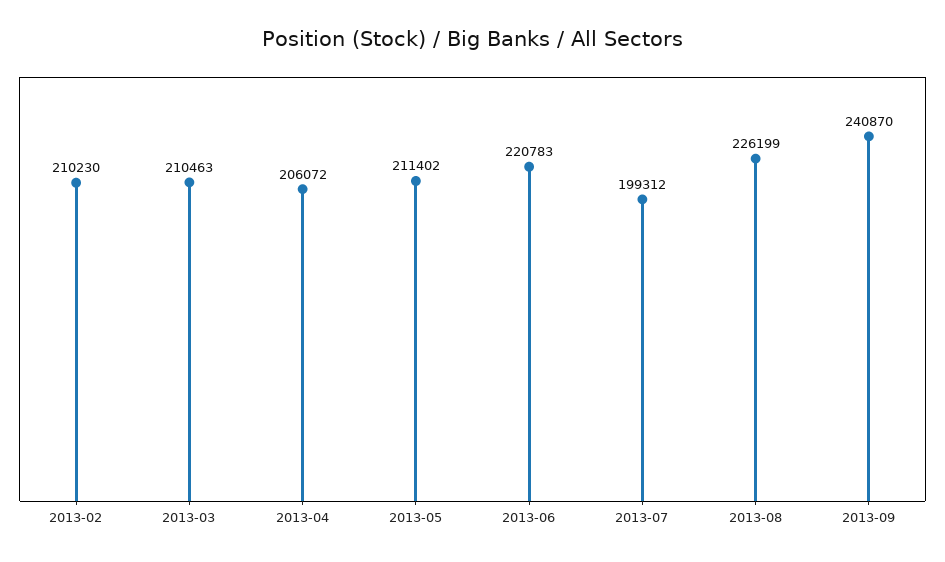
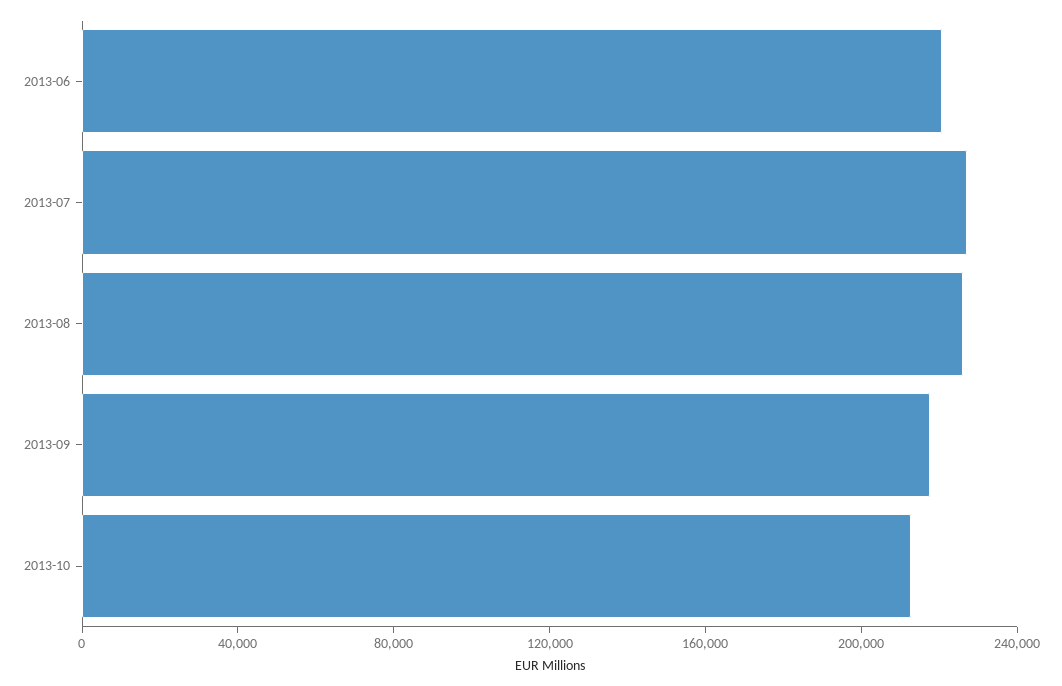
2013-02: 210230 -> none
2013-03: 210463 -> none
2013-04: 206072 -> none
2013-05: 211402 -> none
2013-07: 199312 -> 230000
2013-09: 240870 -> 220000
2013-10: none -> 210000

